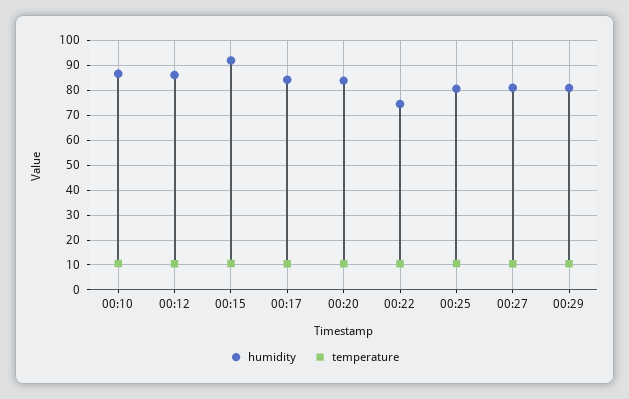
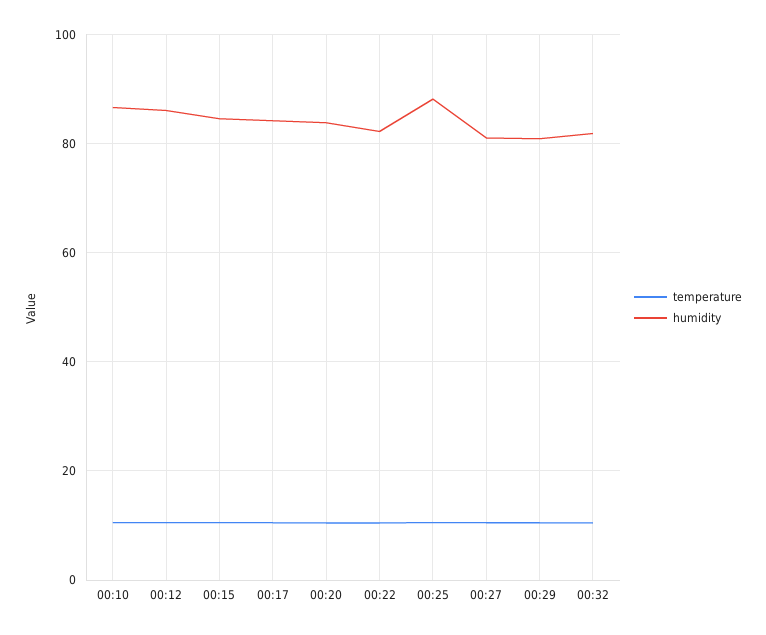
humidity, 00:15: 92.5 -> 84
humidity, 00:22: 75 -> 82
humidity, 00:25: 80 -> 88
temperature, 00:32: none -> 10
humidity, 00:32: none -> 82

